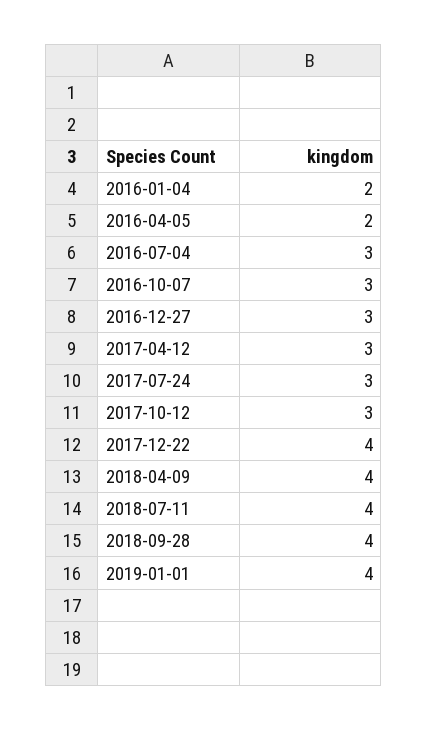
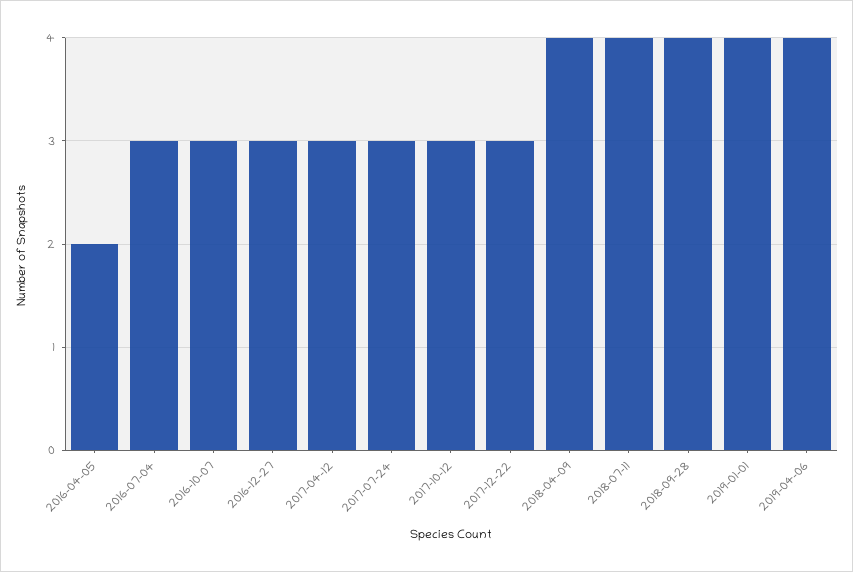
2016-01-04: 2 -> none
2017-12-22: 4 -> 3
2019-04-06: none -> 4

